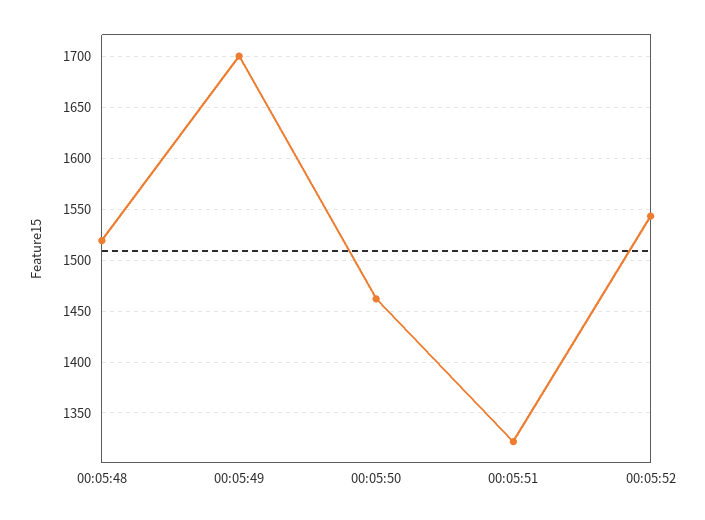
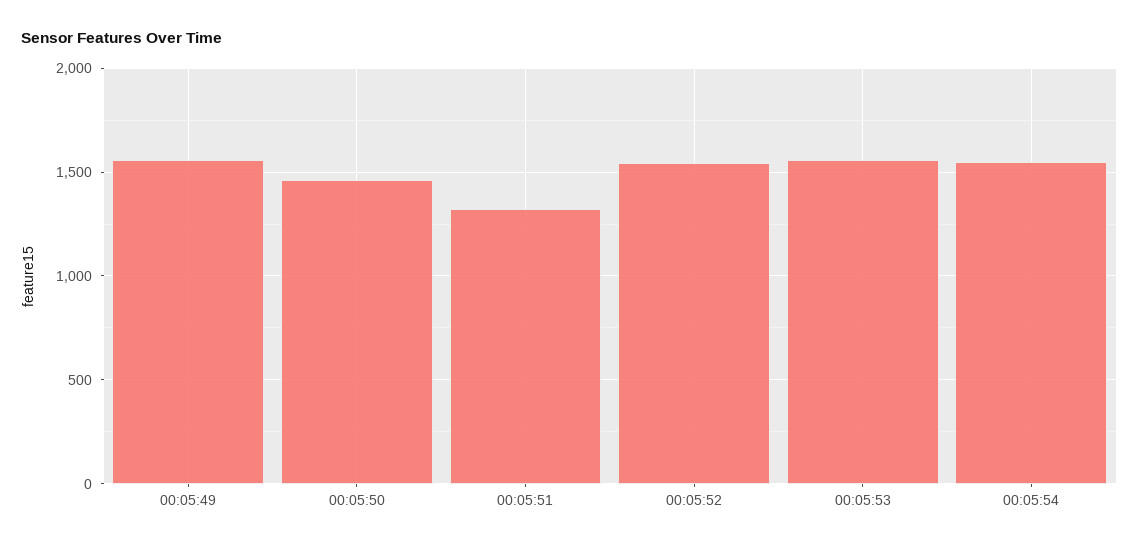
00:05:48: 1520 -> none
00:05:49: 1700 -> 1550
00:05:53: none -> 1550
00:05:54: none -> 1550

